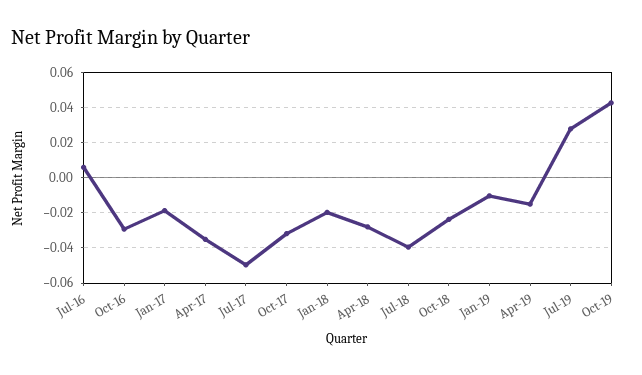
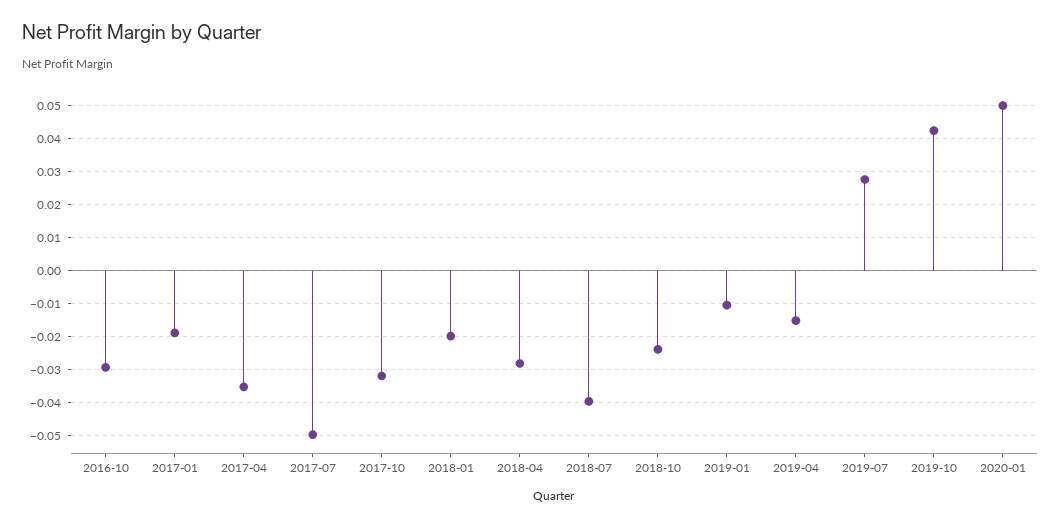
Jul-16: 0.005 -> none
2020-01: none -> 0.05

